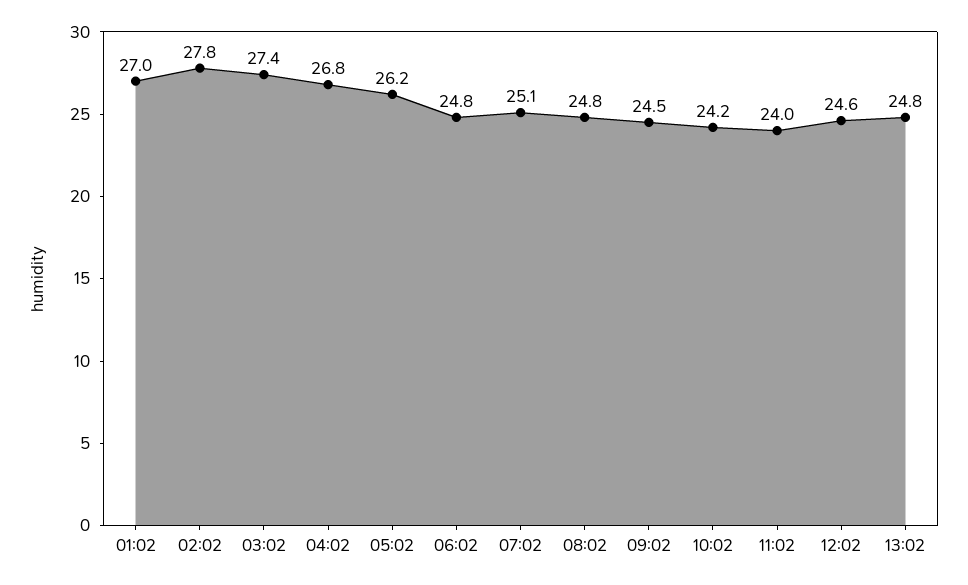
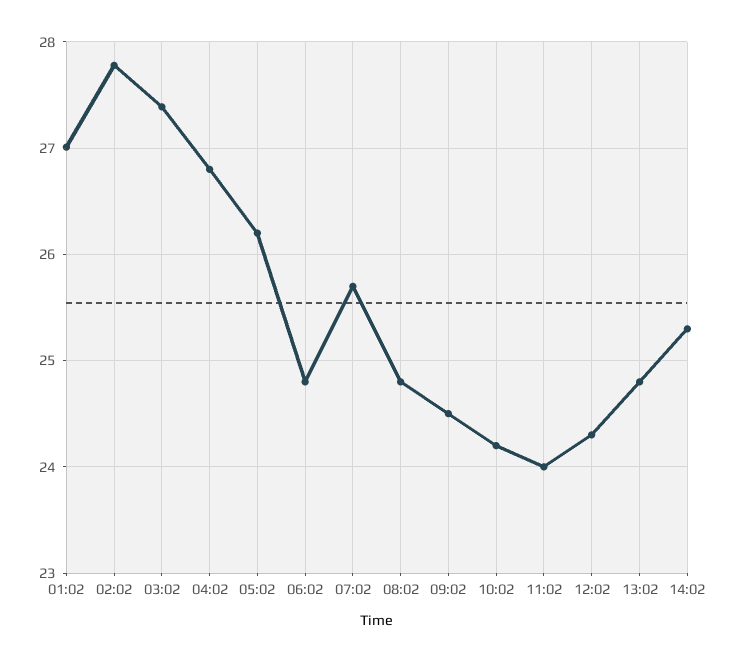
07:02: 25.1 -> 25.7
12:02: 24.6 -> 24.3
14:02: none -> 25.3

